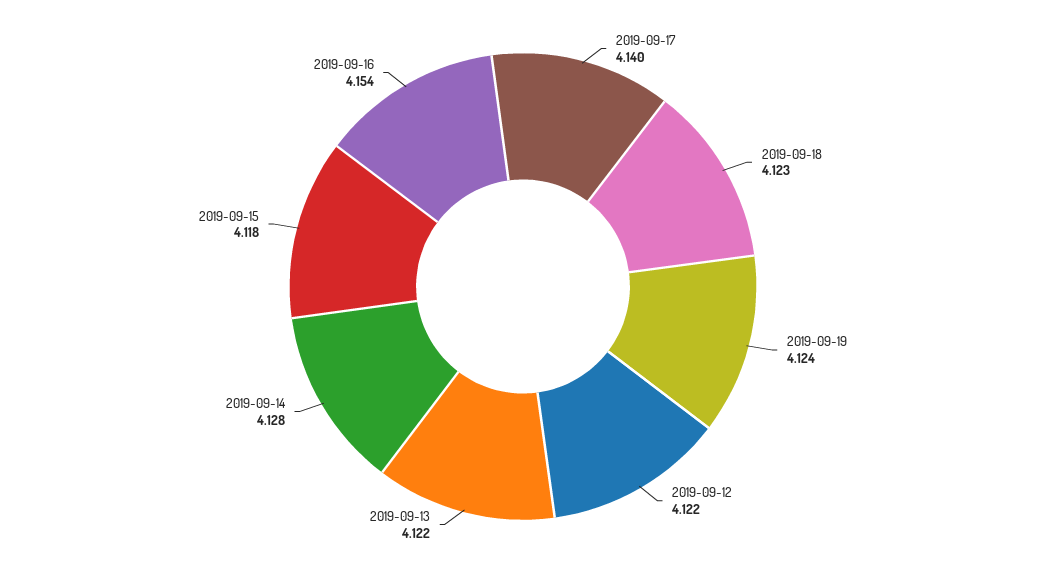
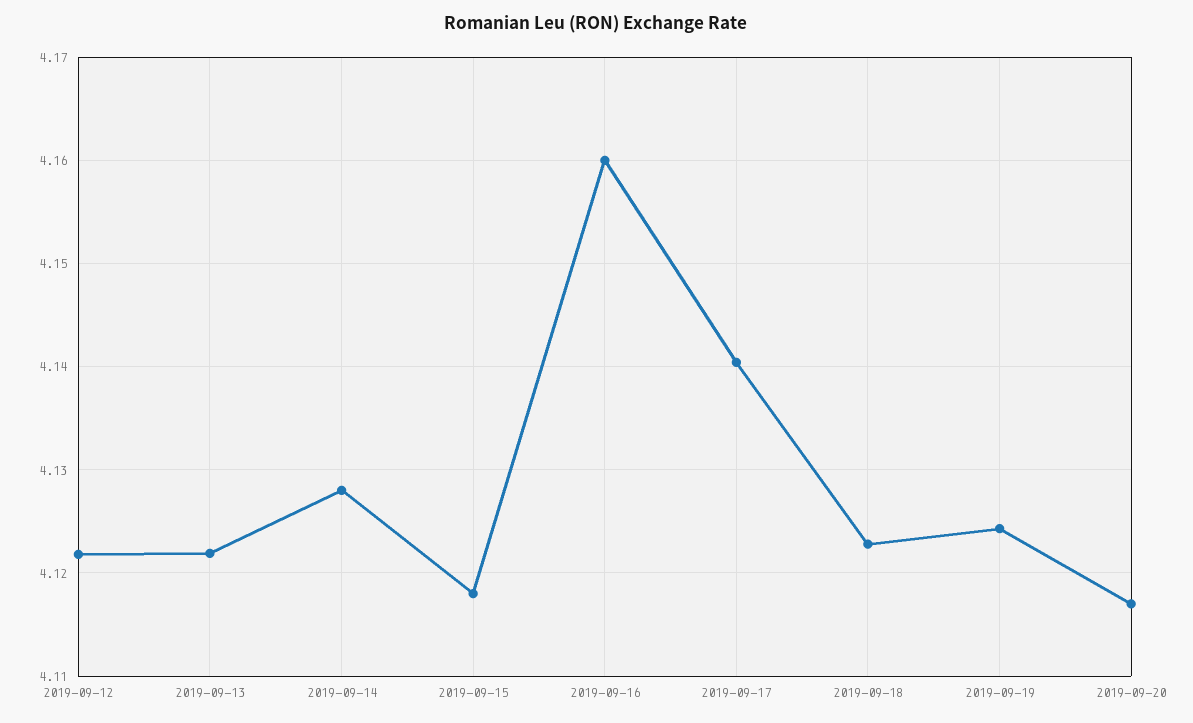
2019-09-16: 4.154 -> 4.16
2019-09-20: none -> 4.117

